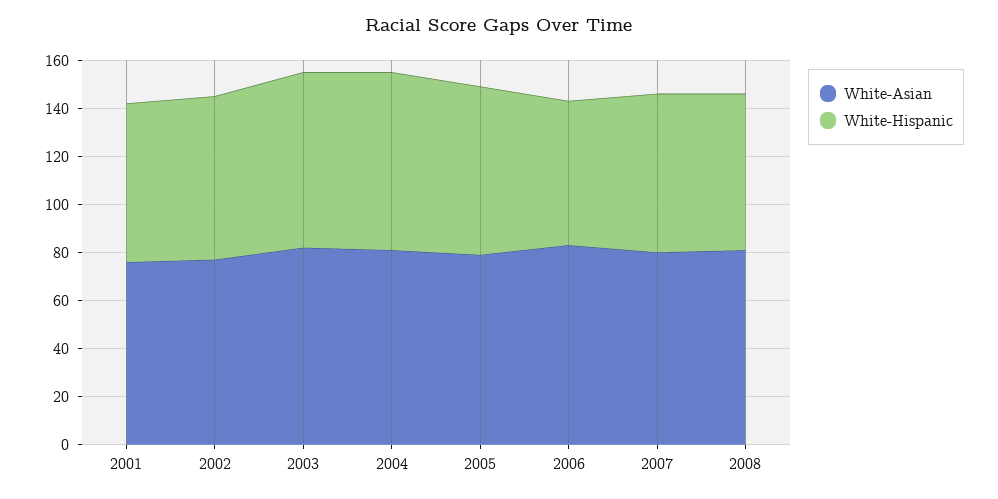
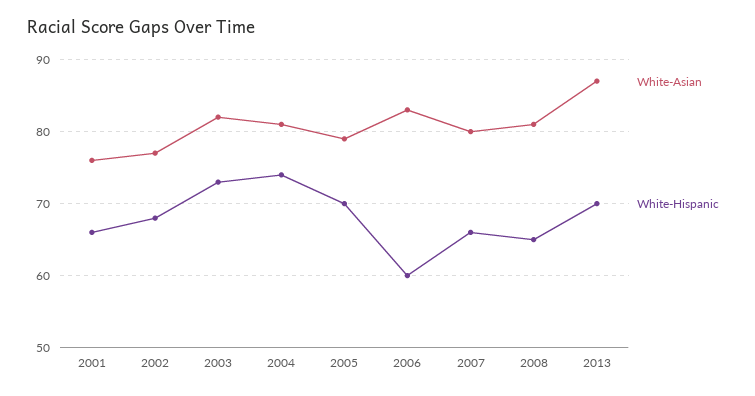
White-Asian, 2013: none -> 87
White-Hispanic, 2013: none -> 70

